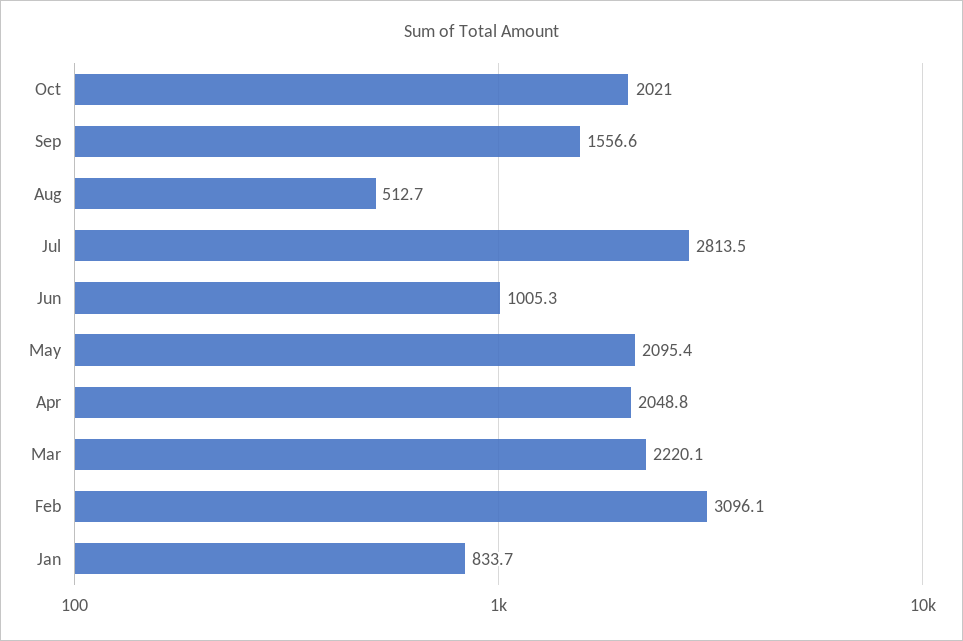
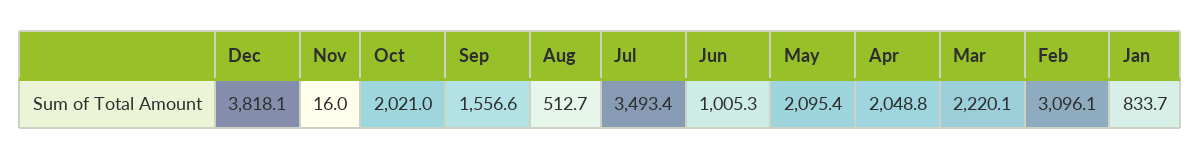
Jul: 2813.5 -> 3493.4
Dec: none -> 3818.1
Nov: none -> 16

